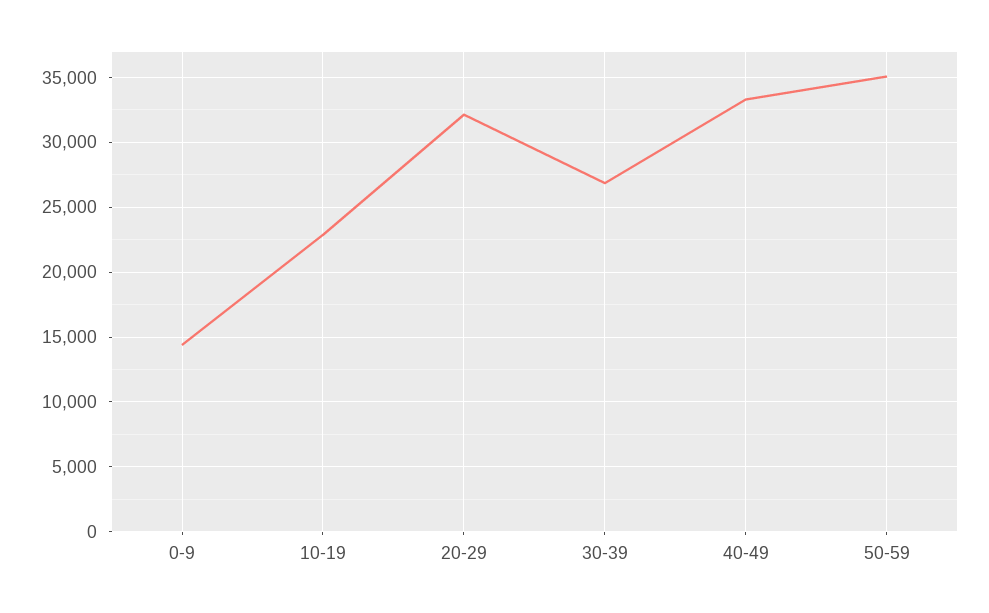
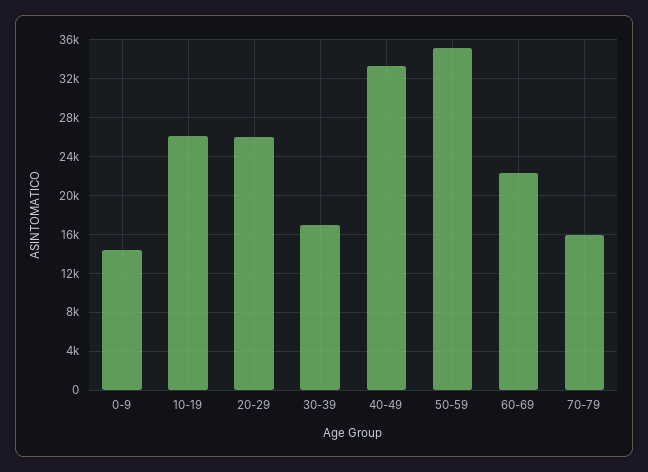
10-19: 23000 -> 26000
20-29: 32000 -> 26000
30-39: 27000 -> 17000
60-69: none -> 22000
70-79: none -> 16000

